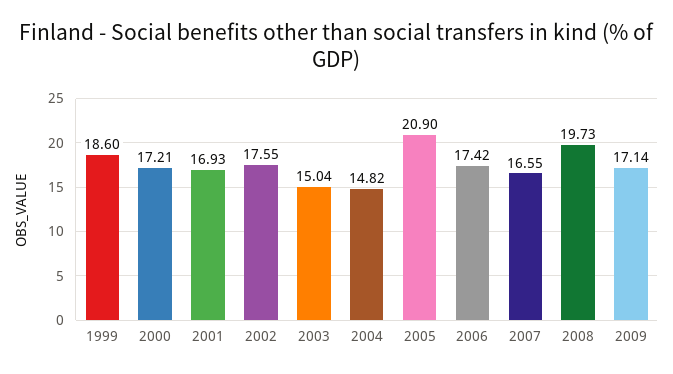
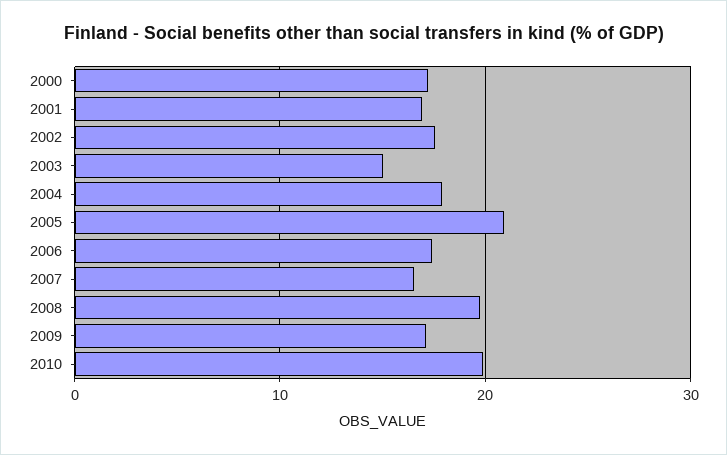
1999: 18.6 -> none
2004: 14.82 -> 18
2010: none -> 20

